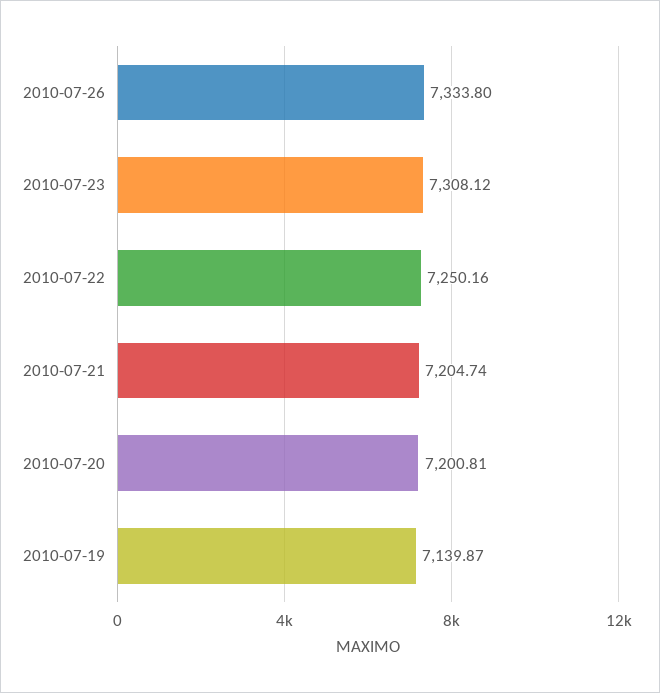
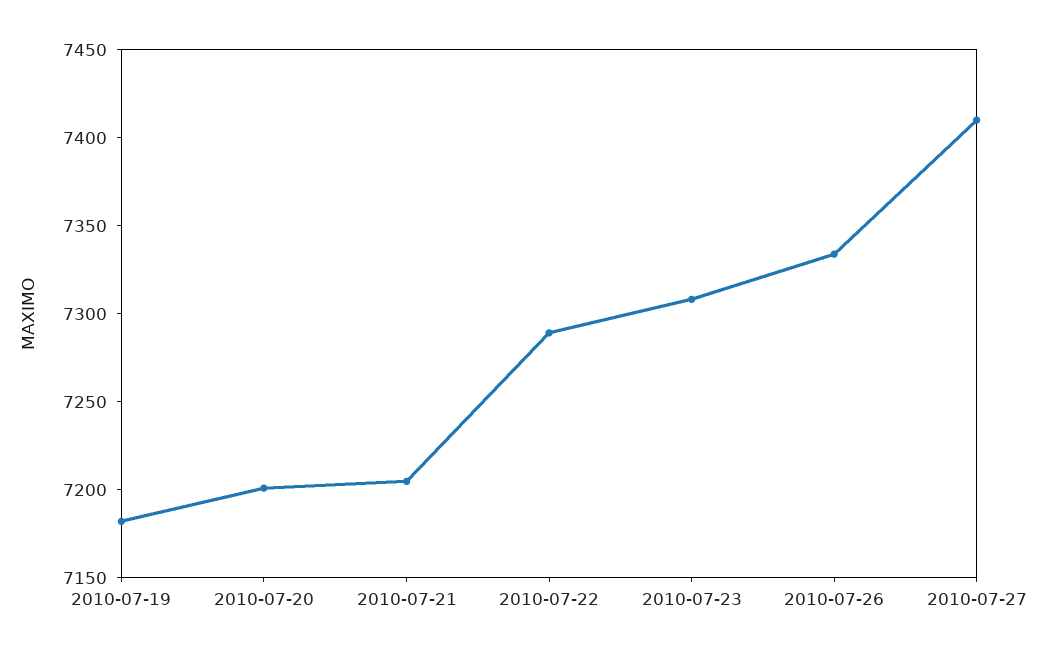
2010-07-22: 7250.16 -> 7290
2010-07-19: 7139.87 -> 7180
2010-07-27: none -> 7410

